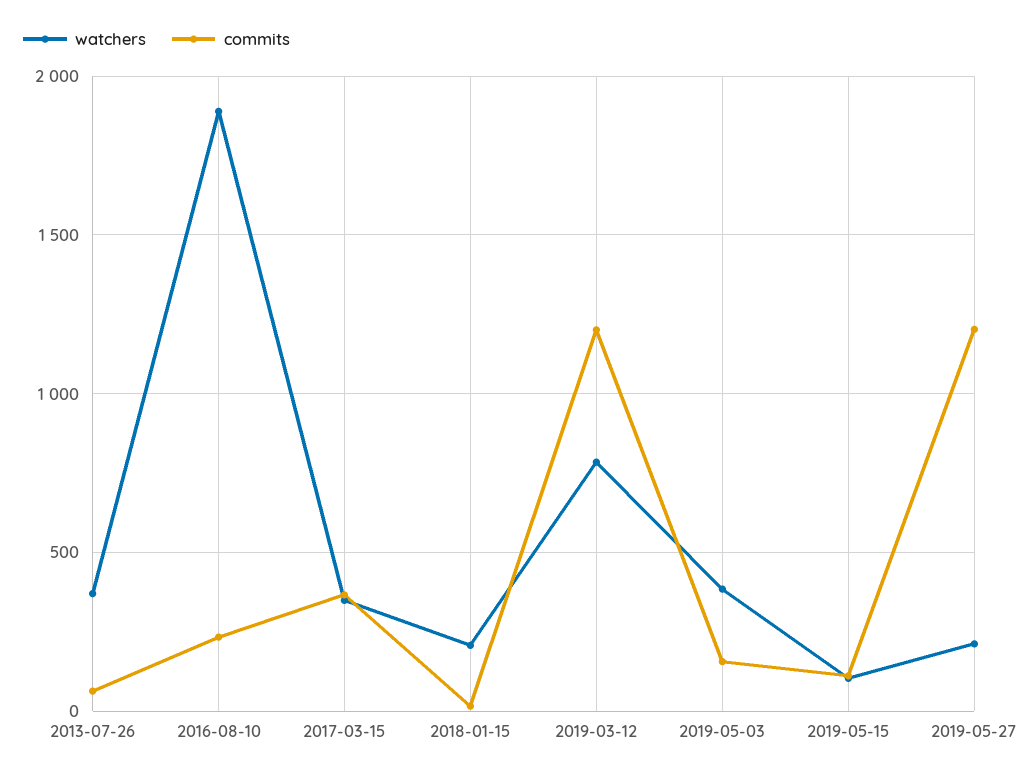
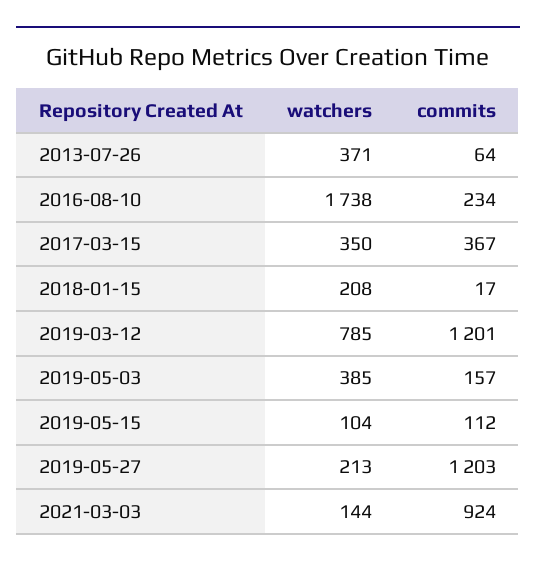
watchers, 2016-08-10: 1900 -> 1738
watchers, 2021-03-03: none -> 144
commits, 2021-03-03: none -> 924

